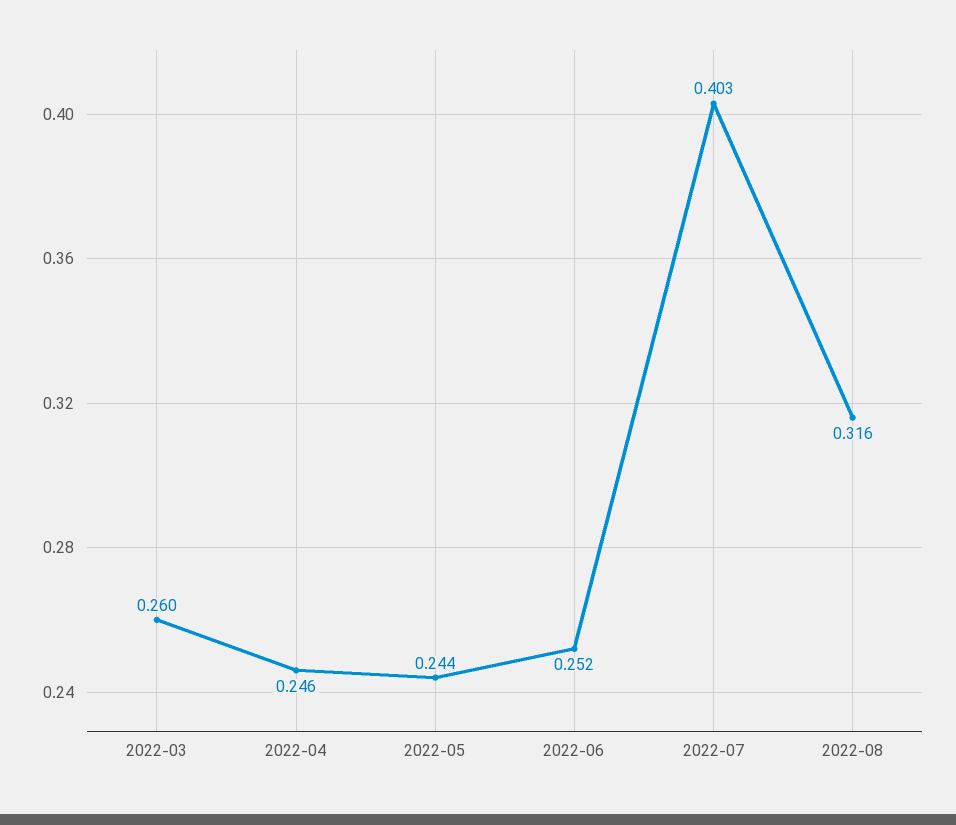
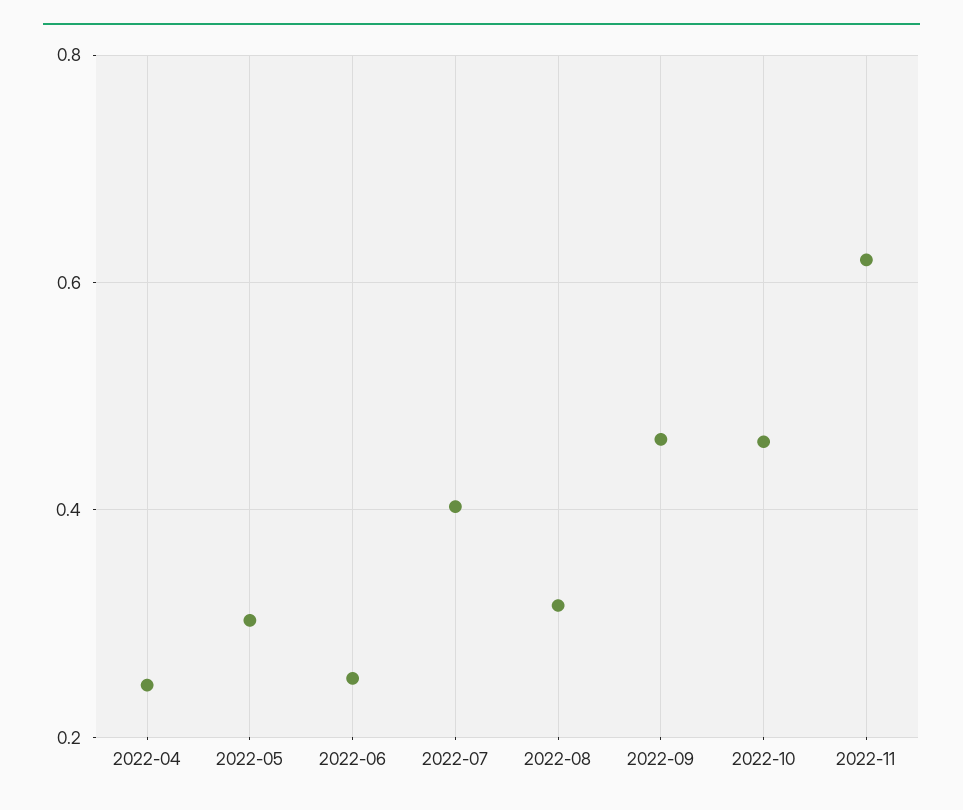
2022-03: 0.26 -> none
2022-05: 0.244 -> 0.3
2022-09: none -> 0.46
2022-10: none -> 0.46
2022-11: none -> 0.62

